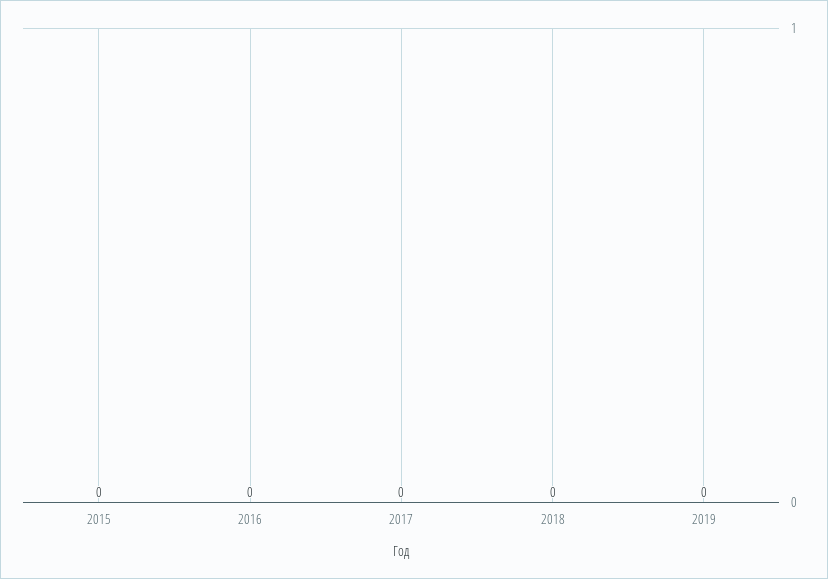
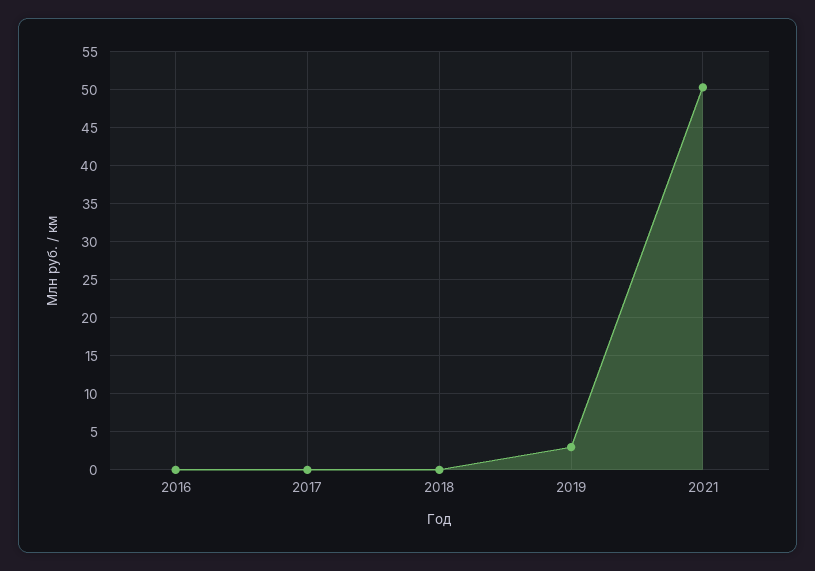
2015: 0 -> none
2019: 0 -> 3
2021: none -> 50

